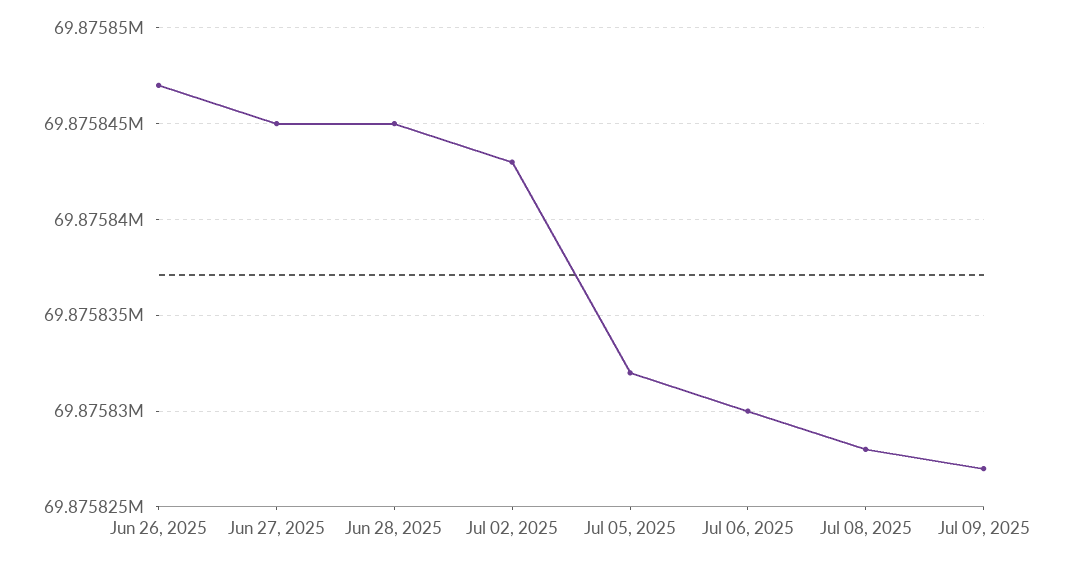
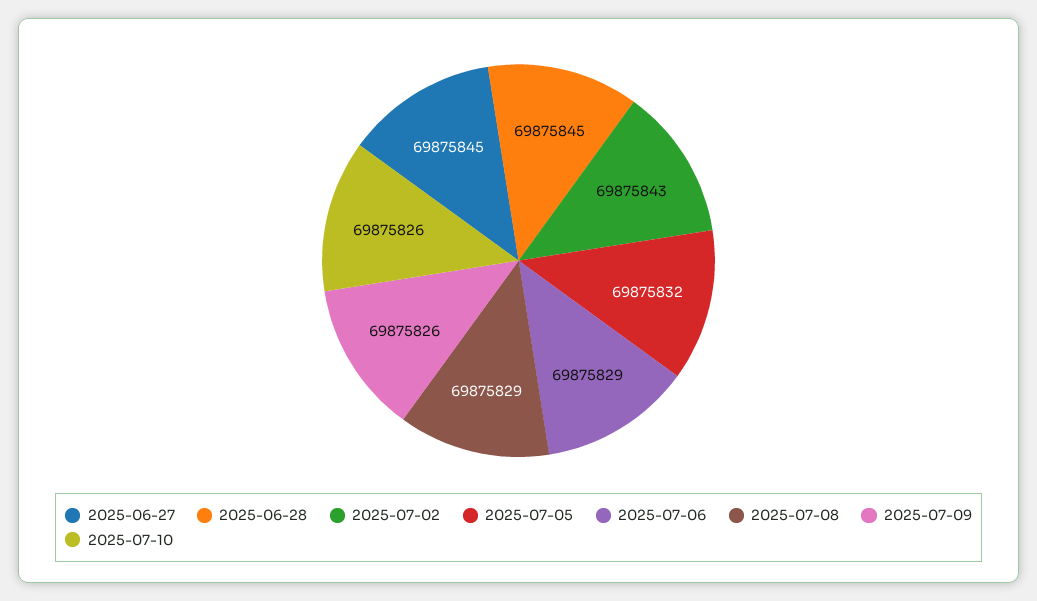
Jun 26, 2025: 69875847 -> none
Jul 06, 2025: 69875830 -> 69875829
Jul 08, 2025: 69875828 -> 69875829
Jul 09, 2025: 69875827 -> 69875826
2025-07-10: none -> 69875826

